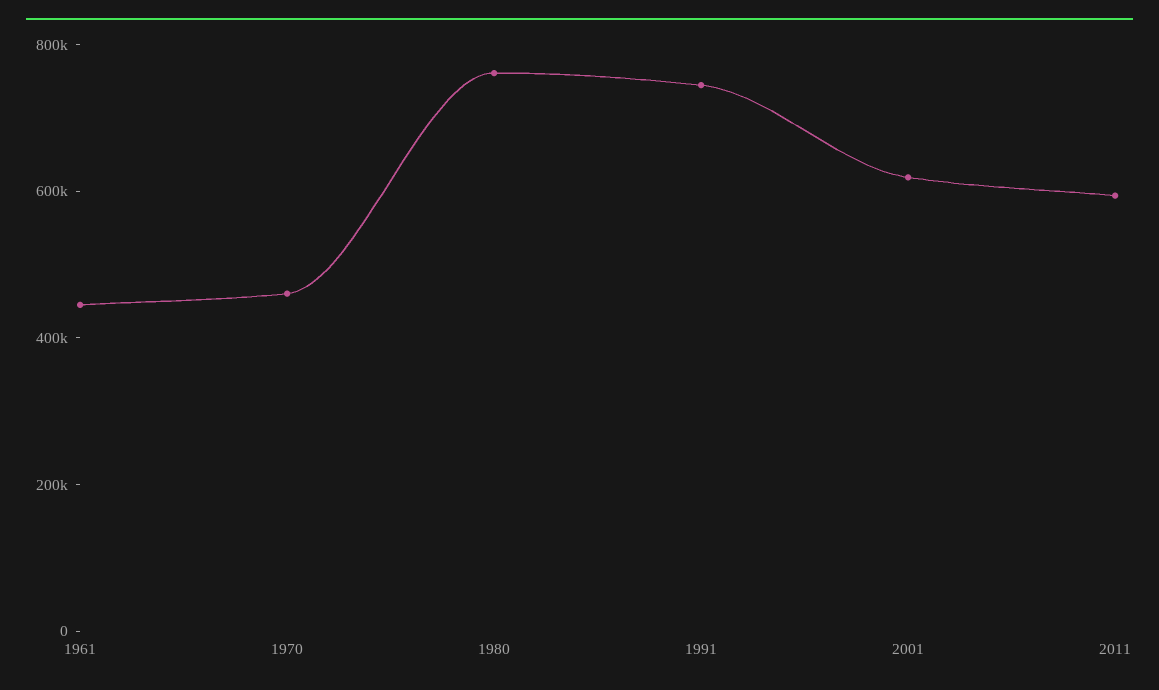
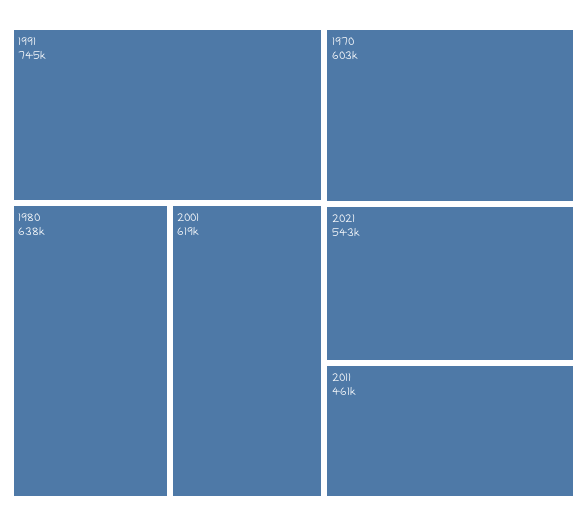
1961: 450000 -> none
1970: 450000 -> 603000
1980: 750000 -> 638000
2011: 600000 -> 461000
2021: none -> 543000

